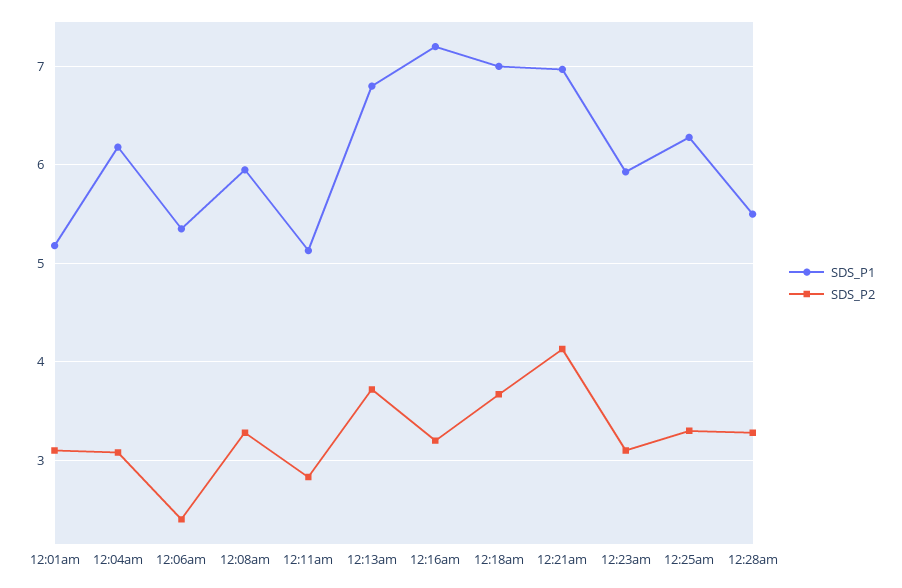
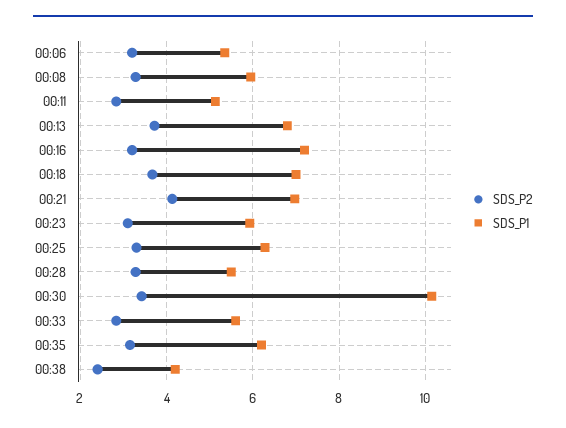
SDS_P1, 12:01am: 5.2 -> none
SDS_P2, 12:01am: 3.1 -> none
SDS_P1, 12:04am: 6.2 -> none
SDS_P2, 12:04am: 3.1 -> none
SDS_P2, 12:06am: 2.4 -> 3.2
SDS_P2, 00:30: none -> 3.4
SDS_P1, 00:30: none -> 10.2
SDS_P2, 00:33: none -> 2.8
SDS_P1, 00:33: none -> 5.6
SDS_P2, 00:35: none -> 3.2
SDS_P1, 00:35: none -> 6.2
SDS_P2, 00:38: none -> 2.4
SDS_P1, 00:38: none -> 4.2

